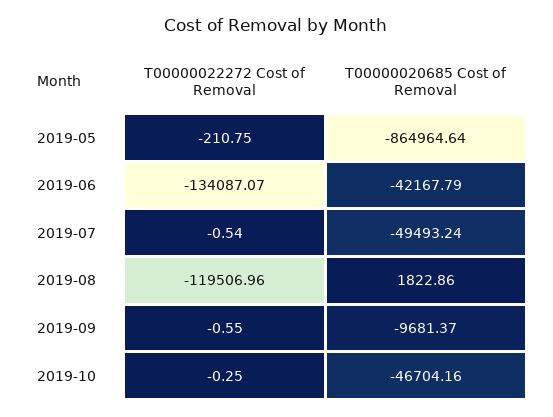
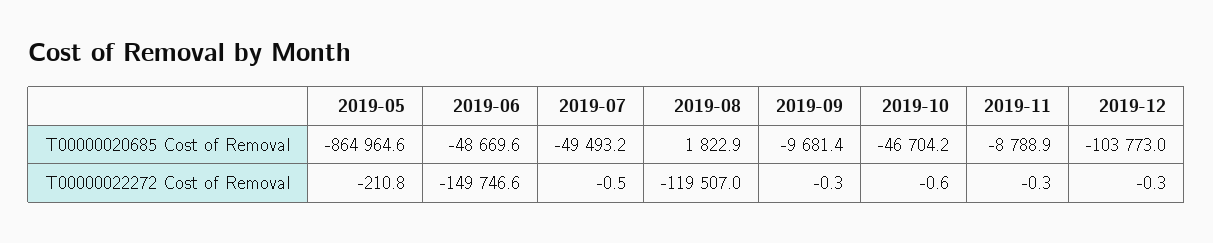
T00000022272 Cost of Removal, 2019-06: -134087.07 -> -149746.6
T00000020685 Cost of Removal, 2019-06: -42167.79 -> -48669.6
T00000022272 Cost of Removal, 2019-09: -0.55 -> -0.3
T00000022272 Cost of Removal, 2019-10: -0.25 -> -0.6
T00000020685 Cost of Removal, 2019-11: none -> -8788.9
T00000020685 Cost of Removal, 2019-12: none -> -103773
T00000022272 Cost of Removal, 2019-11: none -> -0.3
T00000022272 Cost of Removal, 2019-12: none -> -0.3

